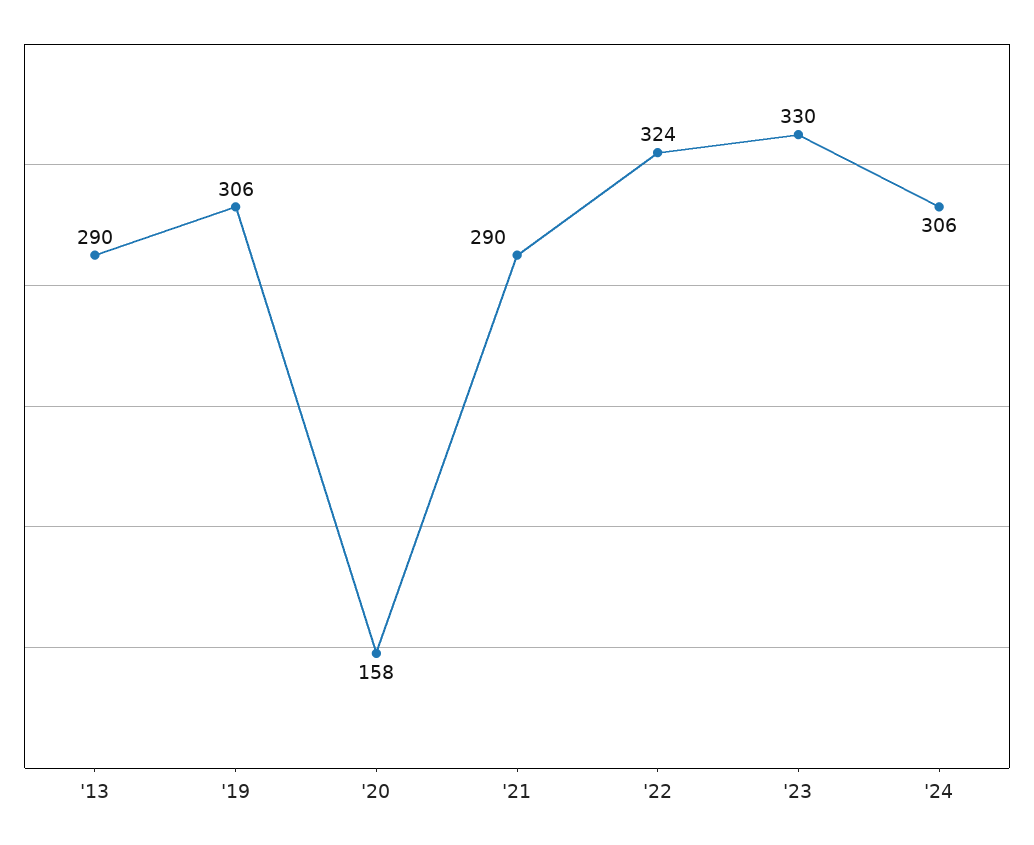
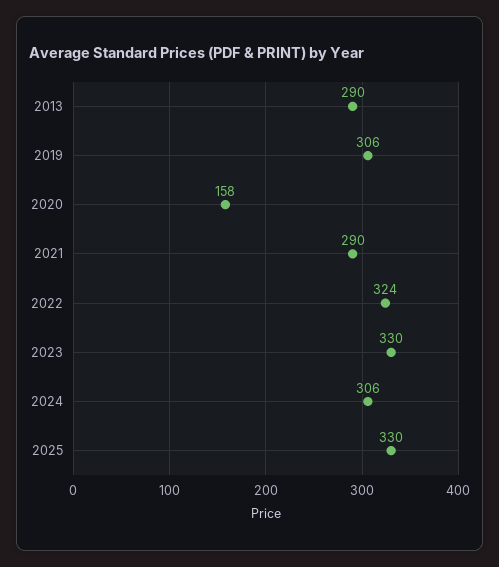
2025: none -> 330

